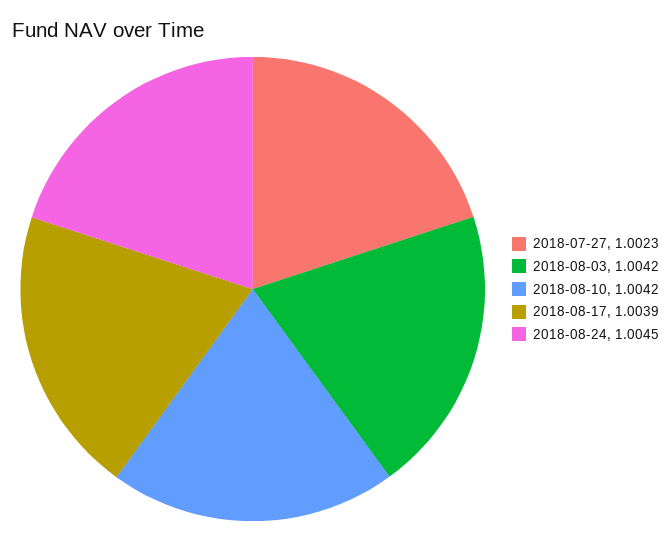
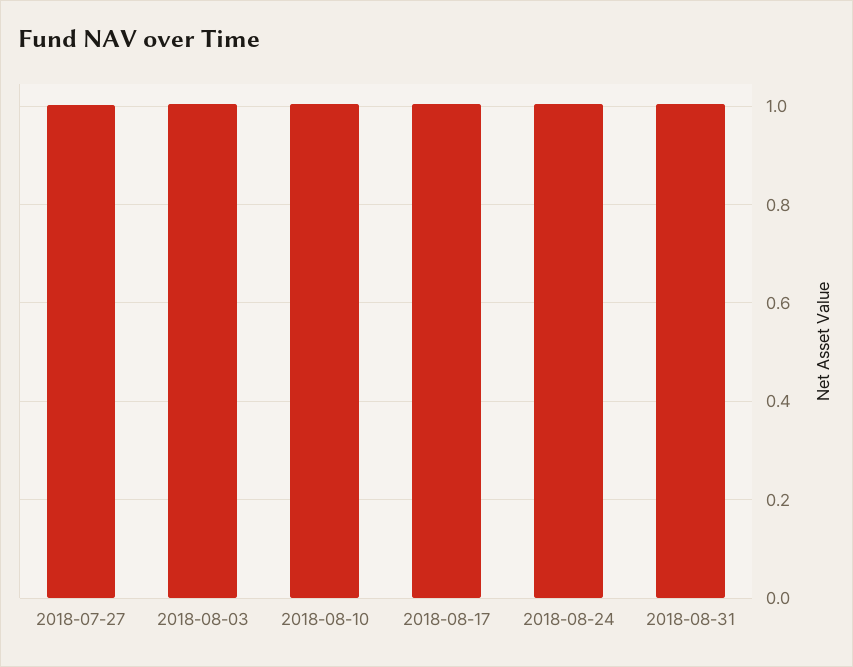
2018-08-31: none -> 1

